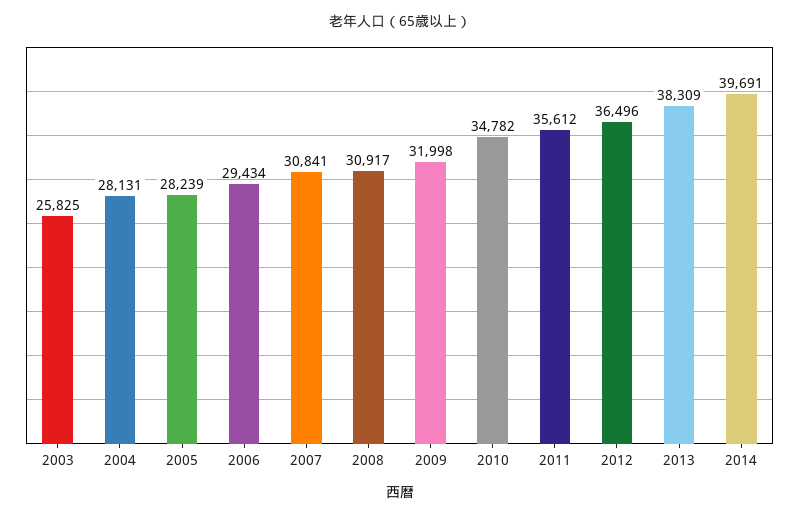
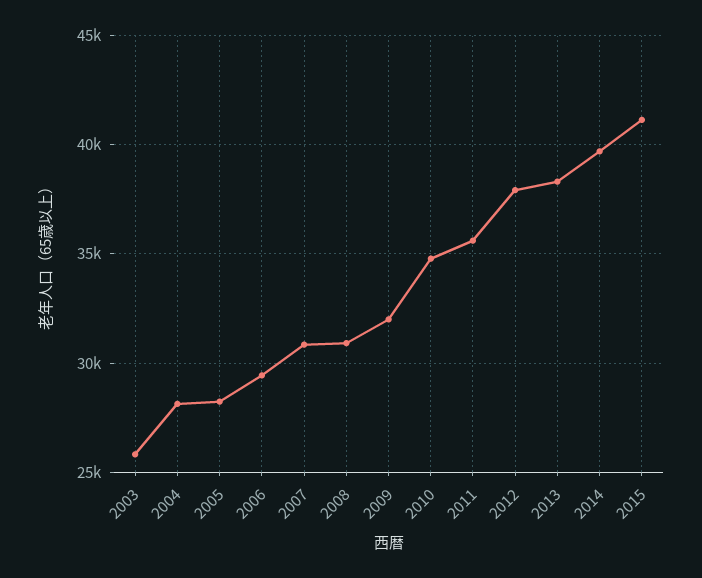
2012: 36496 -> 38000
2015: none -> 41000

